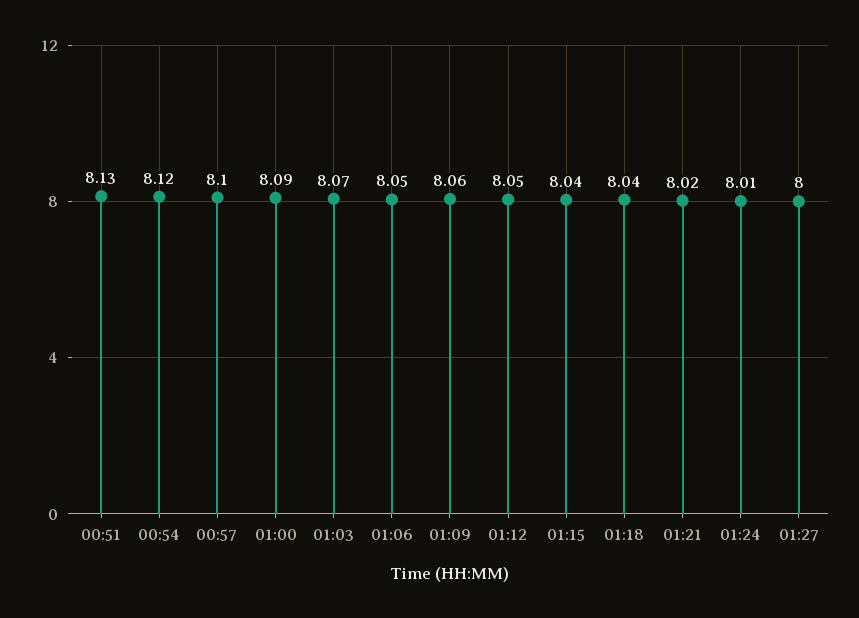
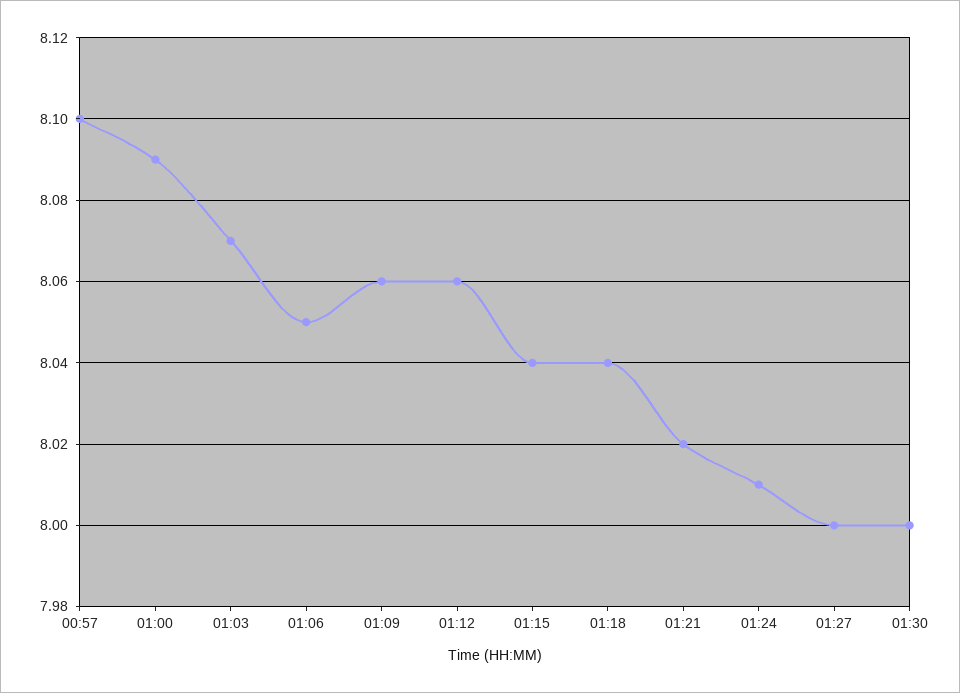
00:51: 8.13 -> none
00:54: 8.12 -> none
01:12: 8.05 -> 8.06
01:30: none -> 8

